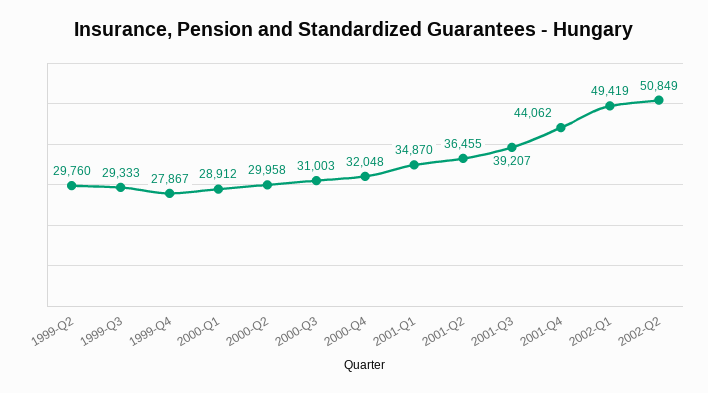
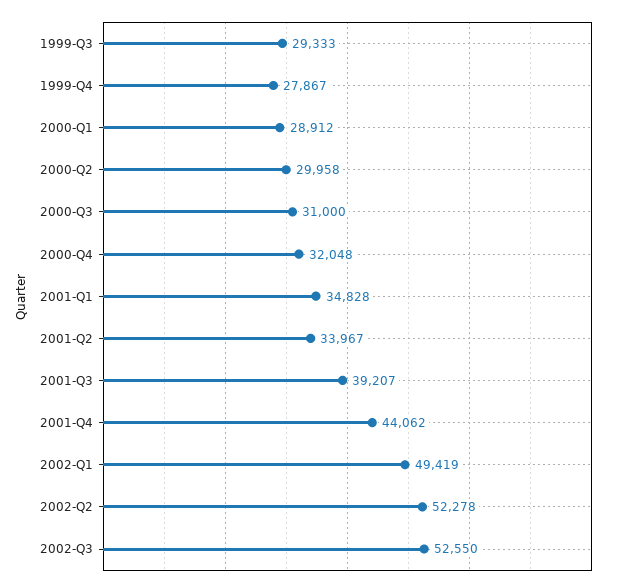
1999-Q2: 29760 -> none
2000-Q3: 31003 -> 31000
2001-Q1: 34870 -> 34828
2001-Q2: 36455 -> 33967
2002-Q2: 50849 -> 52278
2002-Q3: none -> 52550

